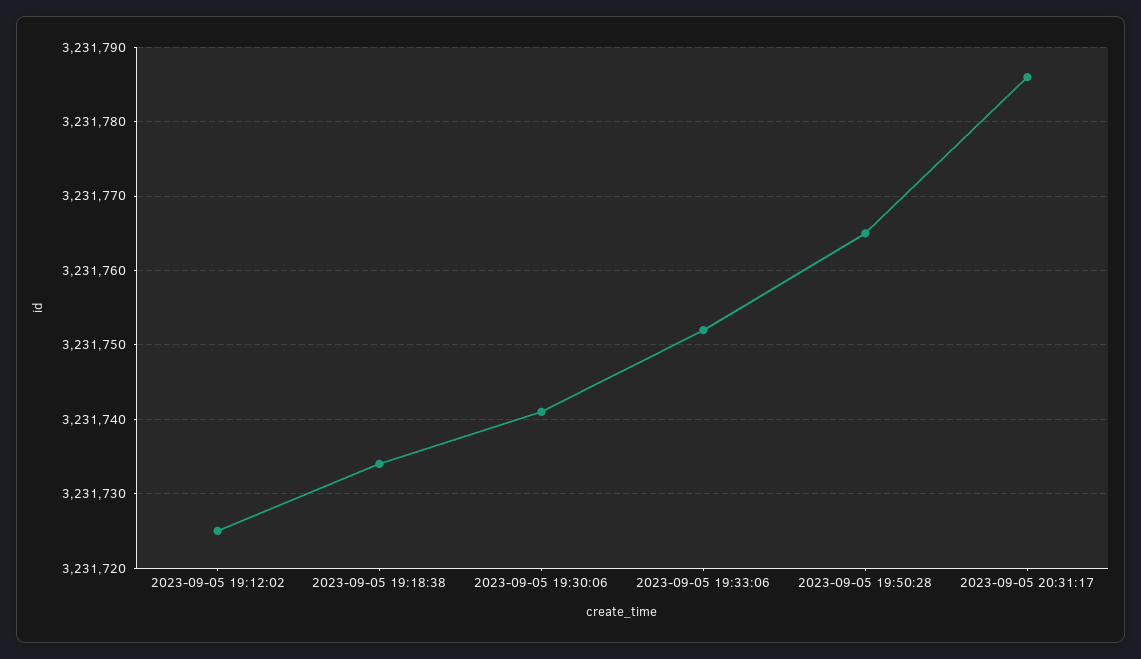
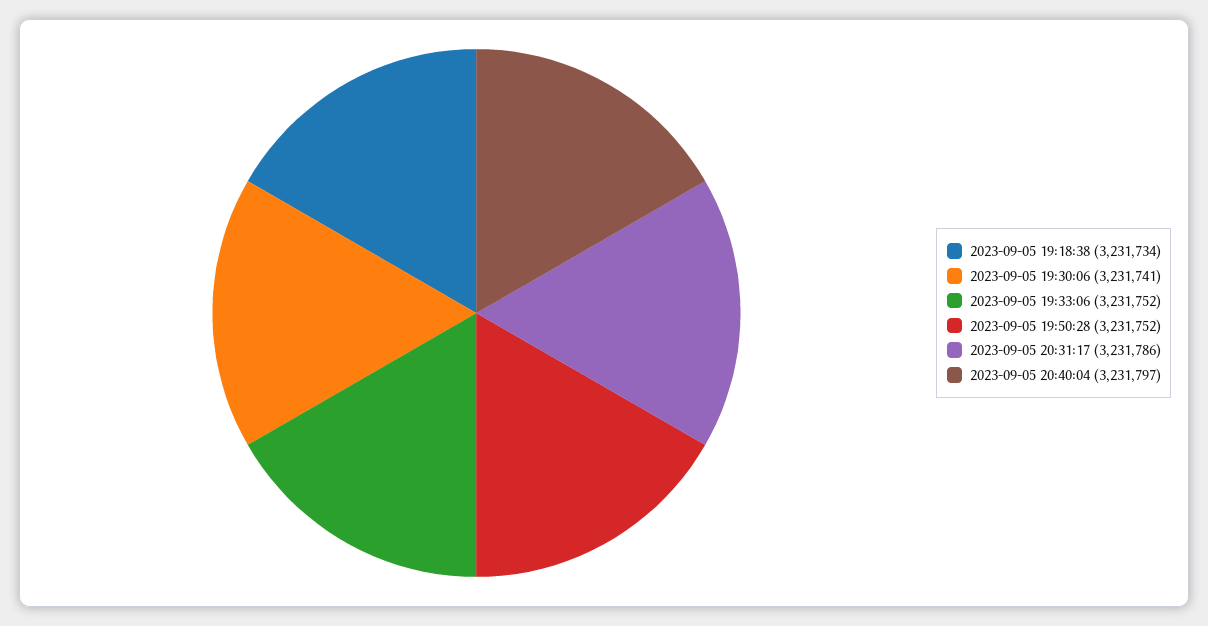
2023-09-05 19:12:02: 3231725 -> none
2023-09-05 19:50:28: 3231765 -> 3231752
2023-09-05 20:40:04: none -> 3231797

